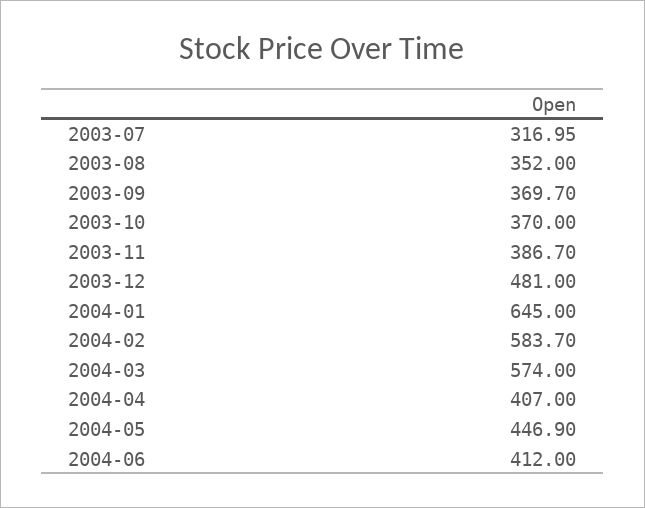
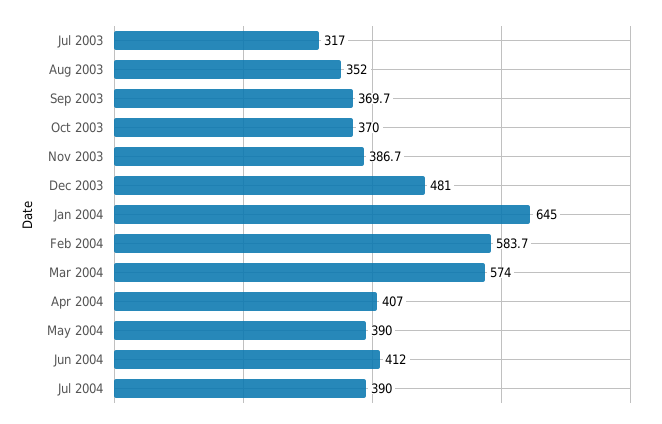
2004-05: 446.9 -> 390
Jul 2004: none -> 390

